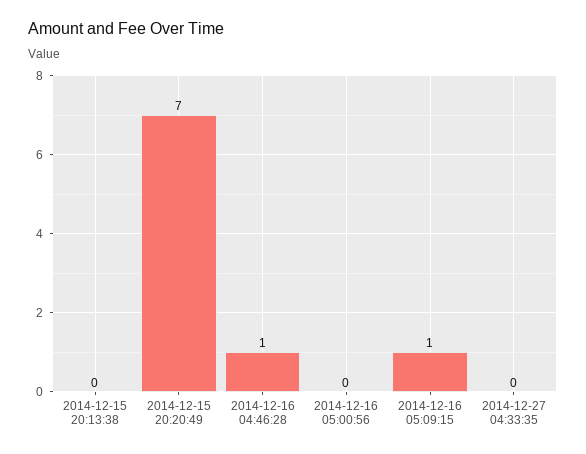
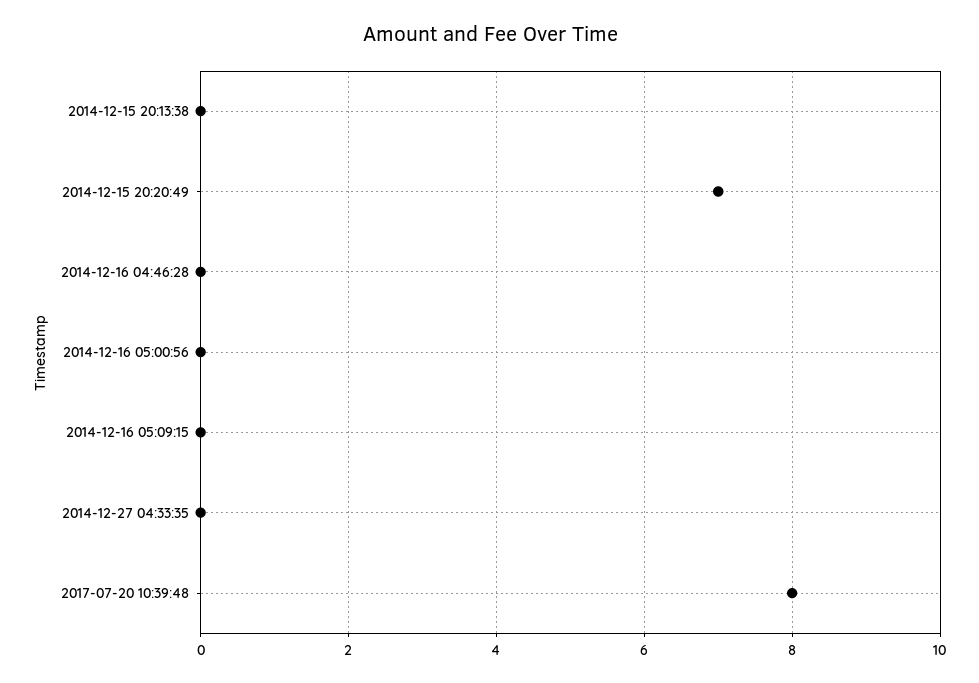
2014-12-16 04:46:28: 1 -> 0
2014-12-16 05:09:15: 1 -> 0
2017-07-20 10:39:48: none -> 8

